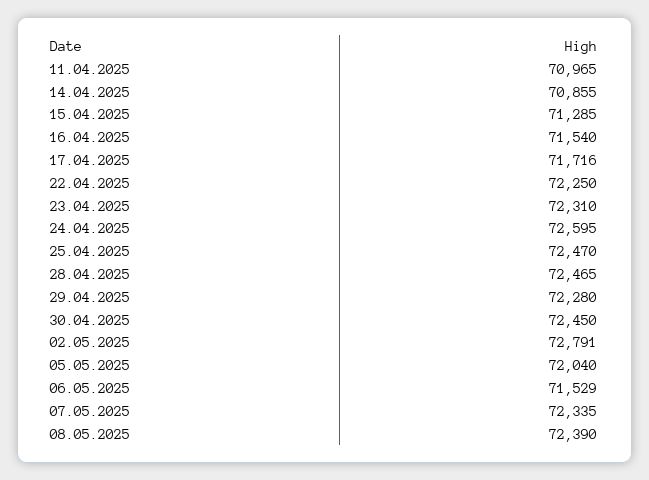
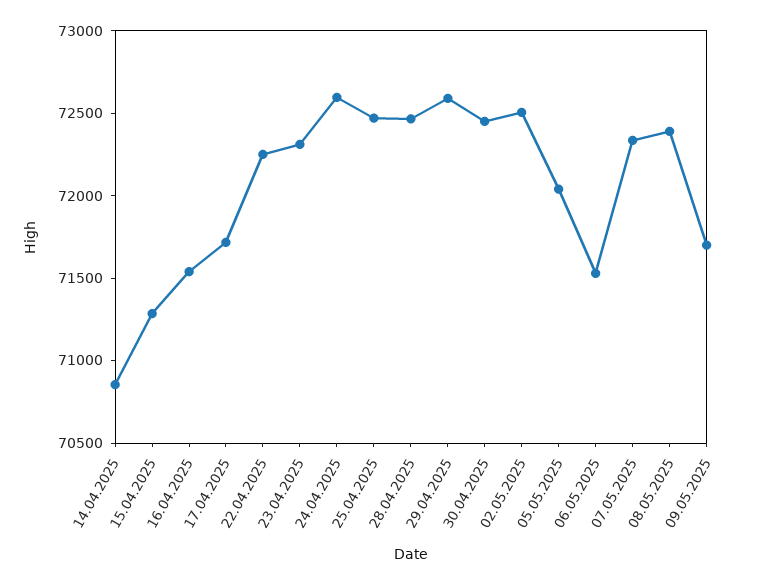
11.04.2025: 70965 -> none
29.04.2025: 72280 -> 72600
02.05.2025: 72791 -> 72500
09.05.2025: none -> 71700

